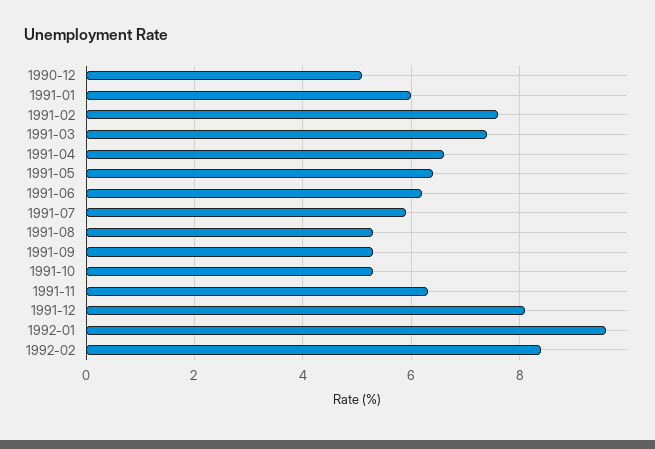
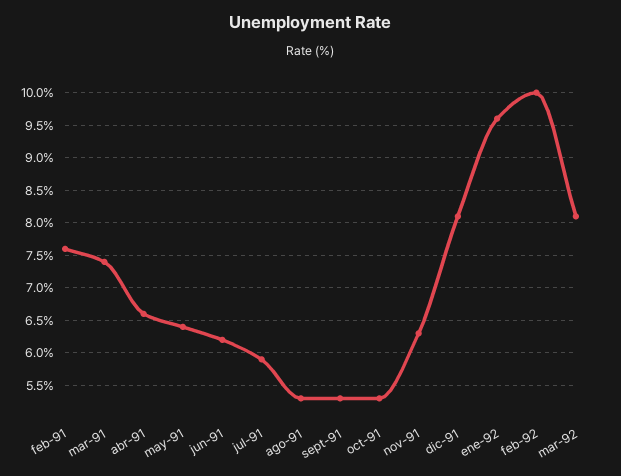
1990-12: 5 -> none
1991-01: 6 -> none
1992-02: 8.5 -> 10
mar-92: none -> 8.1

